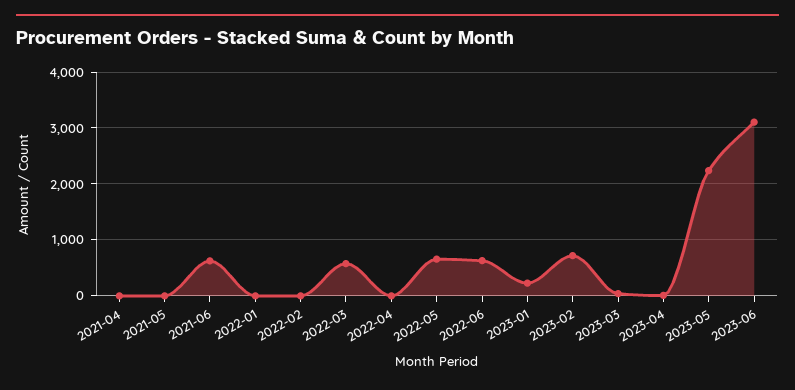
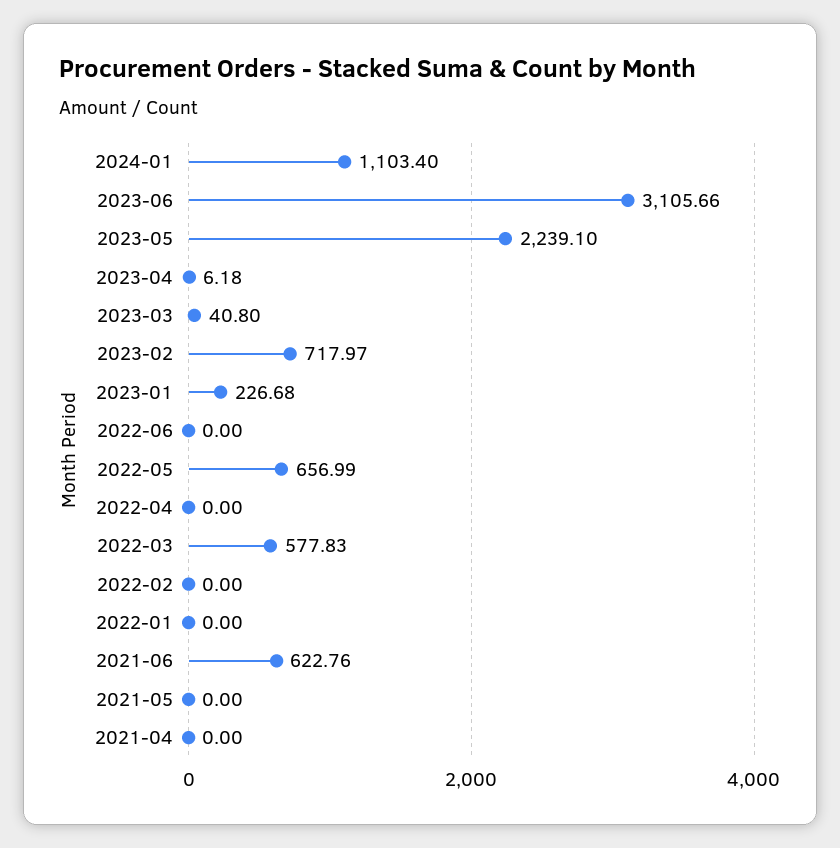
2022-06: 600 -> 0
2024-01: none -> 1103.4

